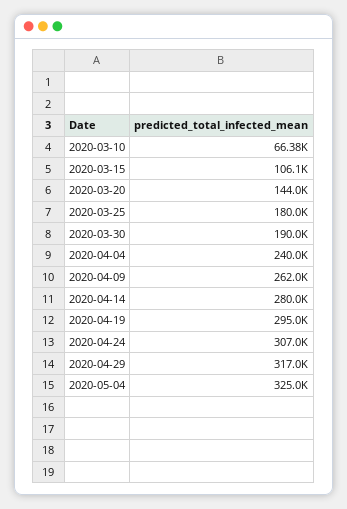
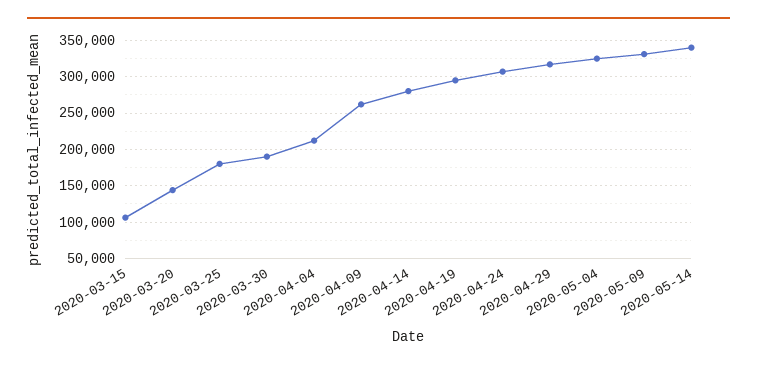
2020-03-10: 66380 -> none
2020-04-04: 240000 -> 210000
2020-05-09: none -> 330000
2020-05-14: none -> 340000

